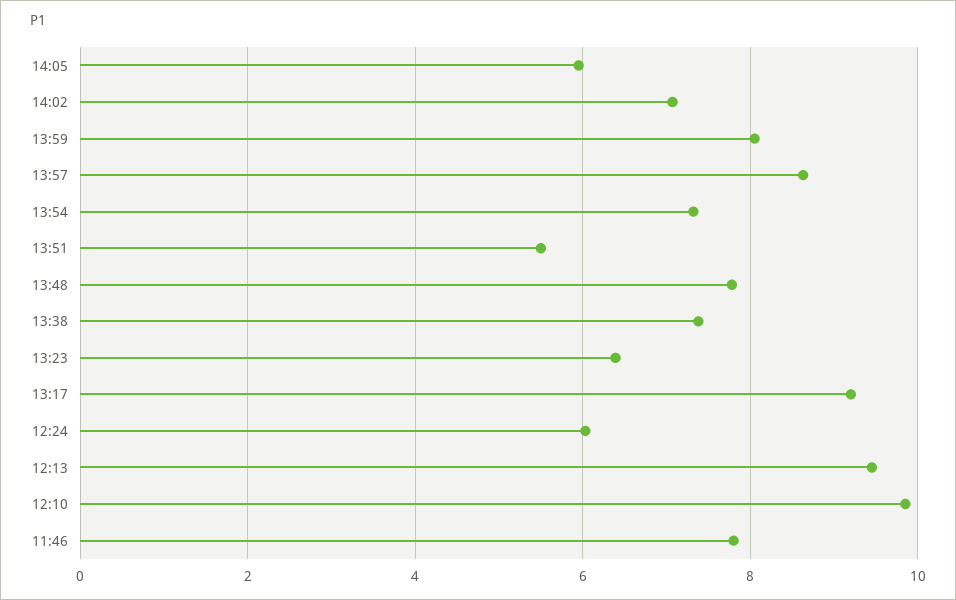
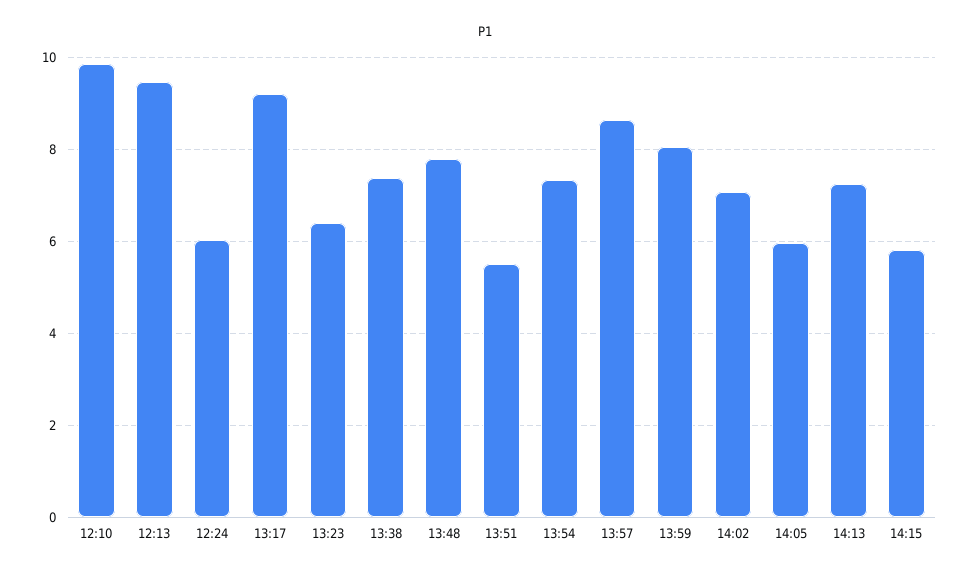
11:46: 7.8 -> none
14:13: none -> 7.2
14:15: none -> 5.8

